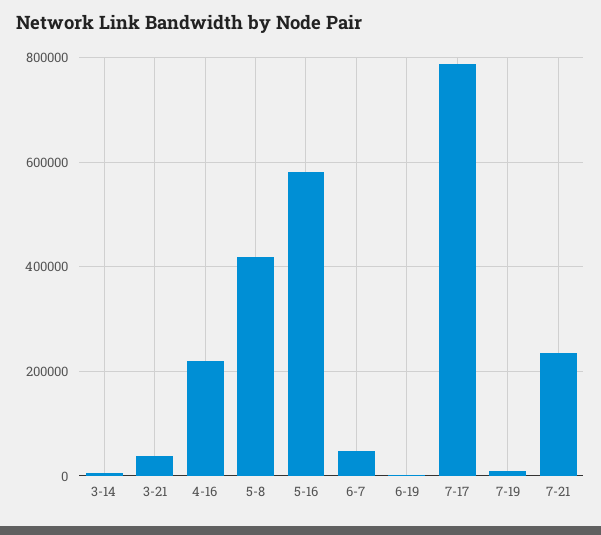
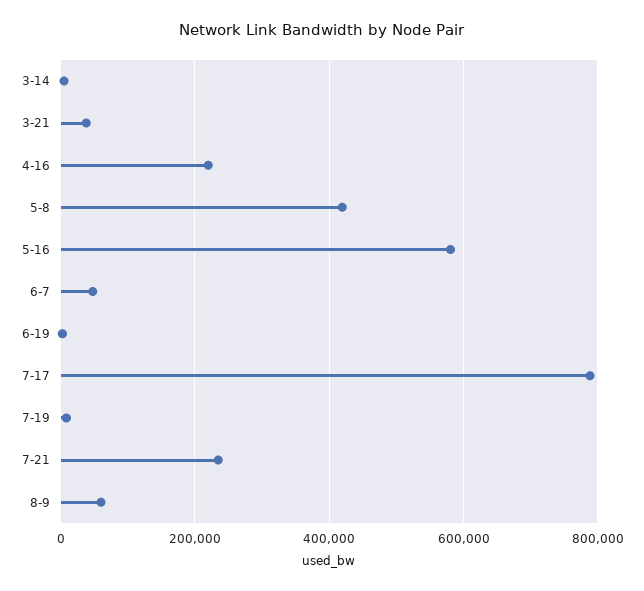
8-9: none -> 60000

